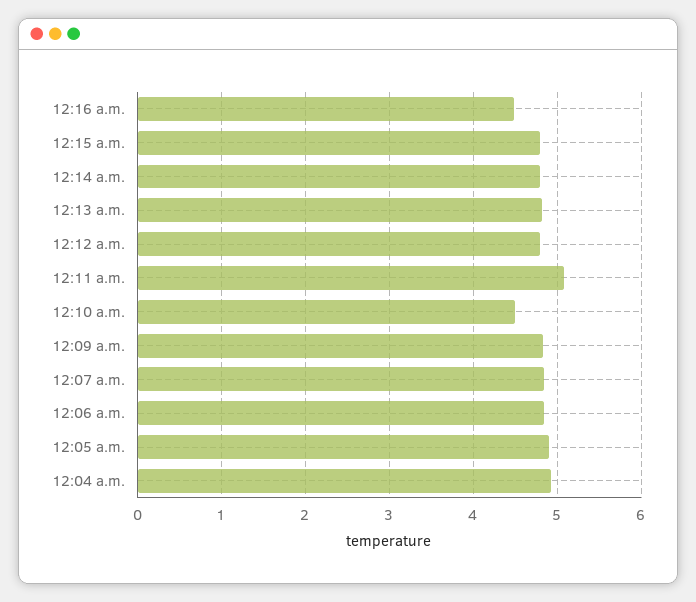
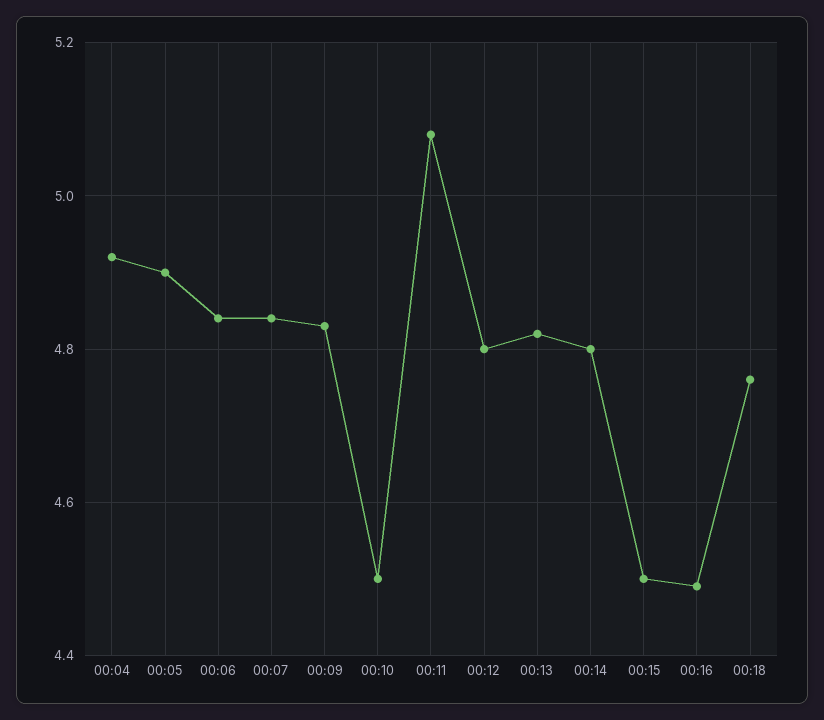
12:15 a.m.: 4.8 -> 4.5
00:18: none -> 4.75

